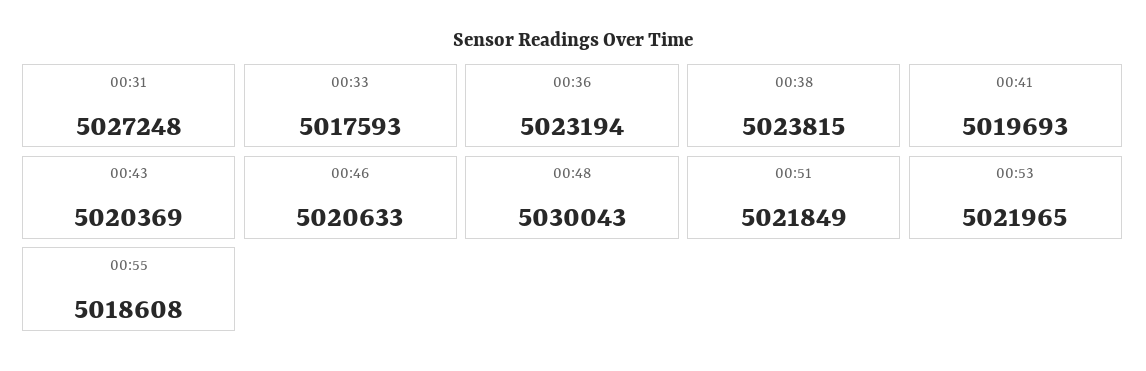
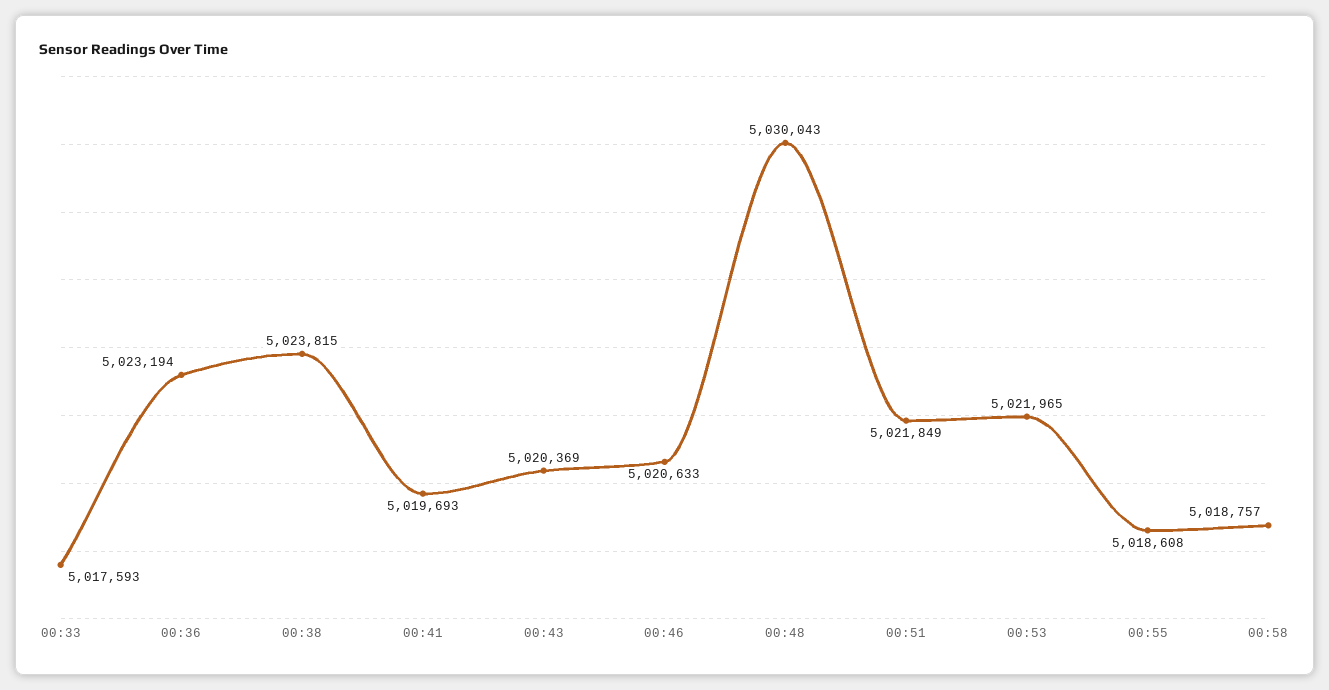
00:31: 5027248 -> none
00:58: none -> 5018757

